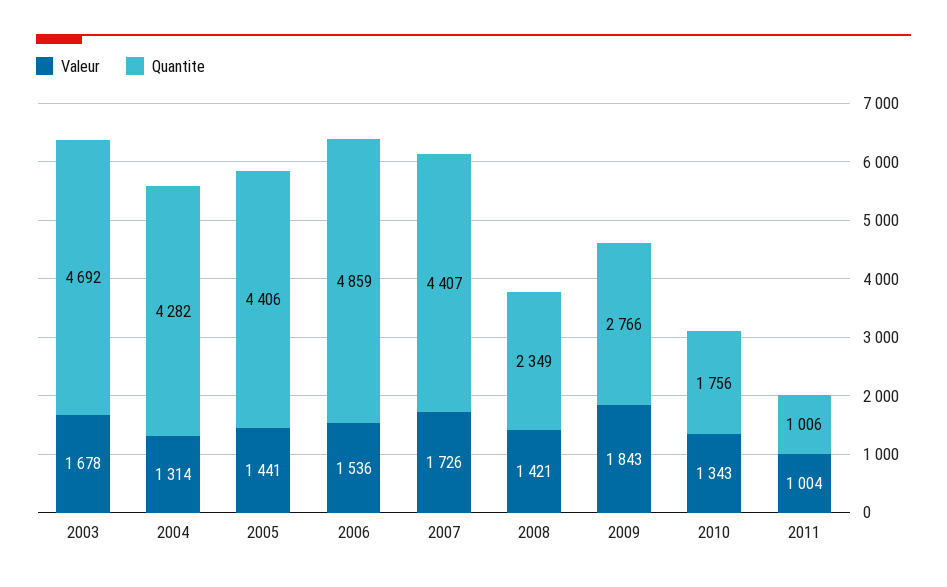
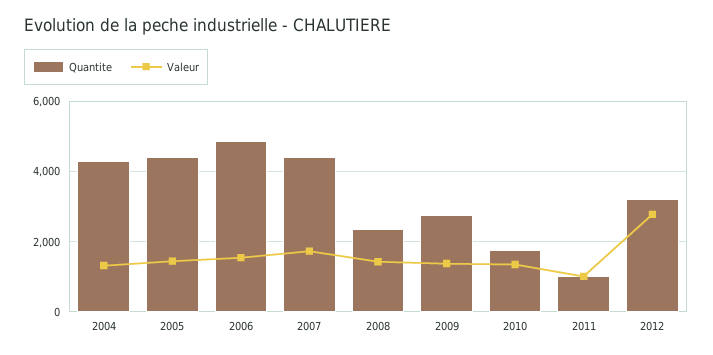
Valeur, 2003: 1678 -> none
Quantite, 2003: 4692 -> none
Valeur, 2009: 1843 -> 1400
Quantite, 2012: none -> 3200
Valeur, 2012: none -> 2800

